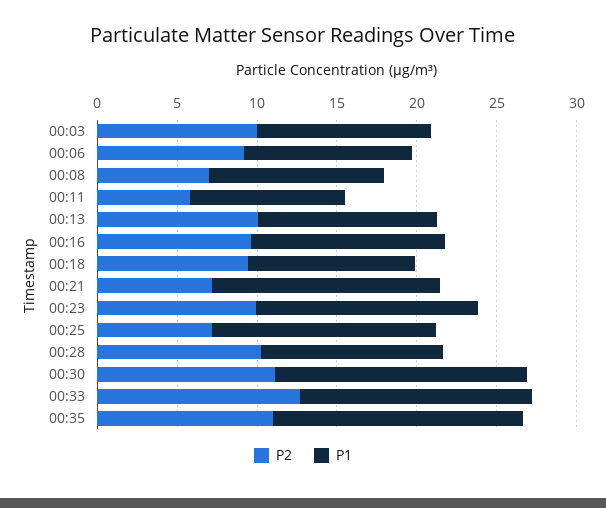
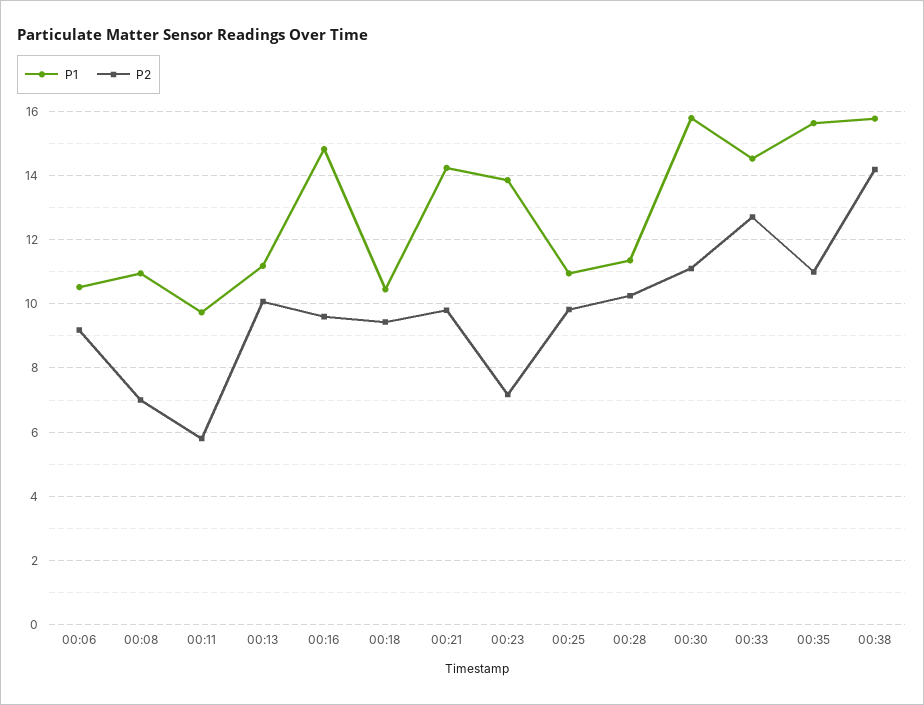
P2, 00:03: 10 -> none
P1, 00:03: 11 -> none
P1, 00:16: 12 -> 14.8
P2, 00:21: 7 -> 9.8
P2, 00:23: 10 -> 7.2
P2, 00:25: 7 -> 9.8
P1, 00:25: 14 -> 11
P1, 00:38: none -> 15.8
P2, 00:38: none -> 14.2

